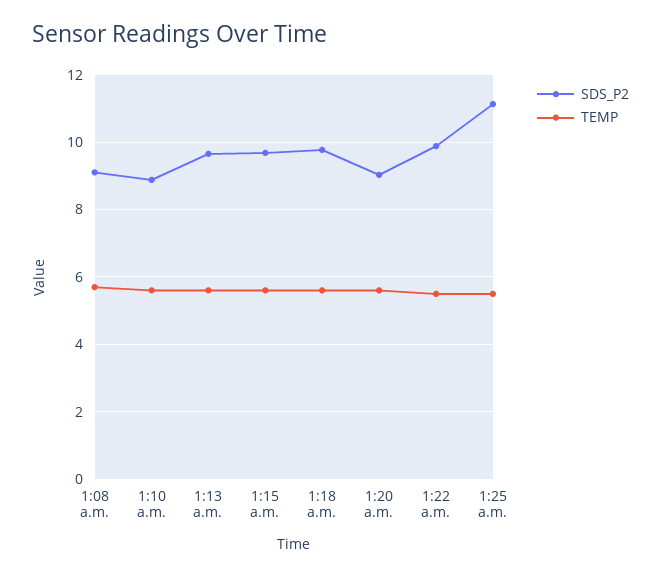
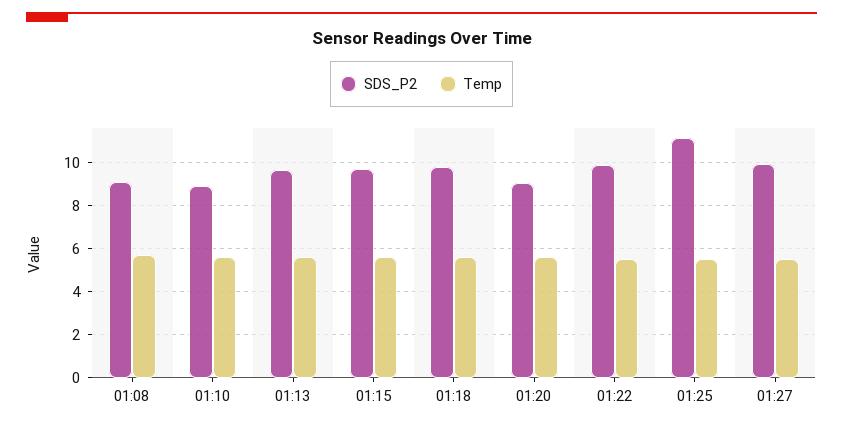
SDS_P2, 01:27: none -> 10
TEMP, 01:27: none -> 5.5

